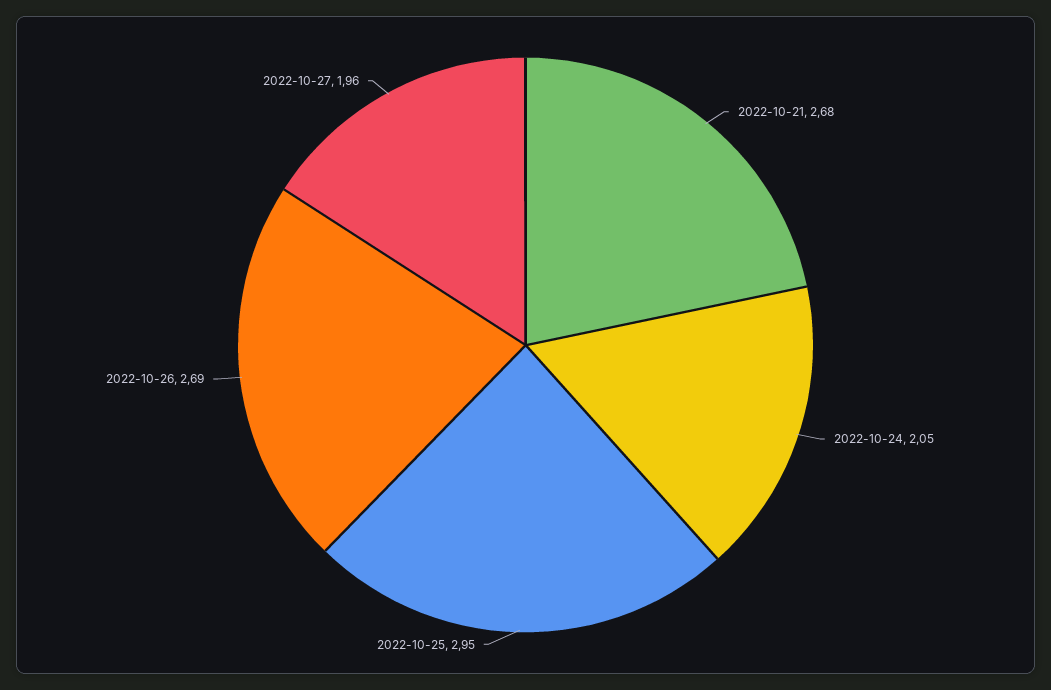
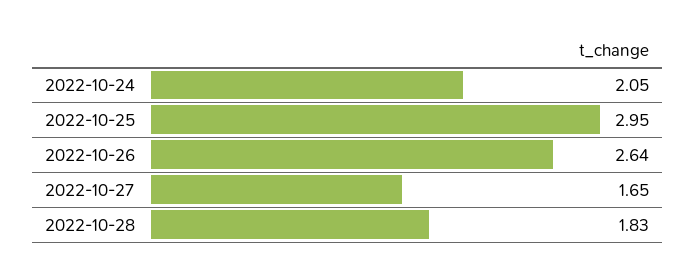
2022-10-21: 2.68 -> none
2022-10-26: 2.69 -> 2.64
2022-10-27: 1.96 -> 1.65
2022-10-28: none -> 1.83

